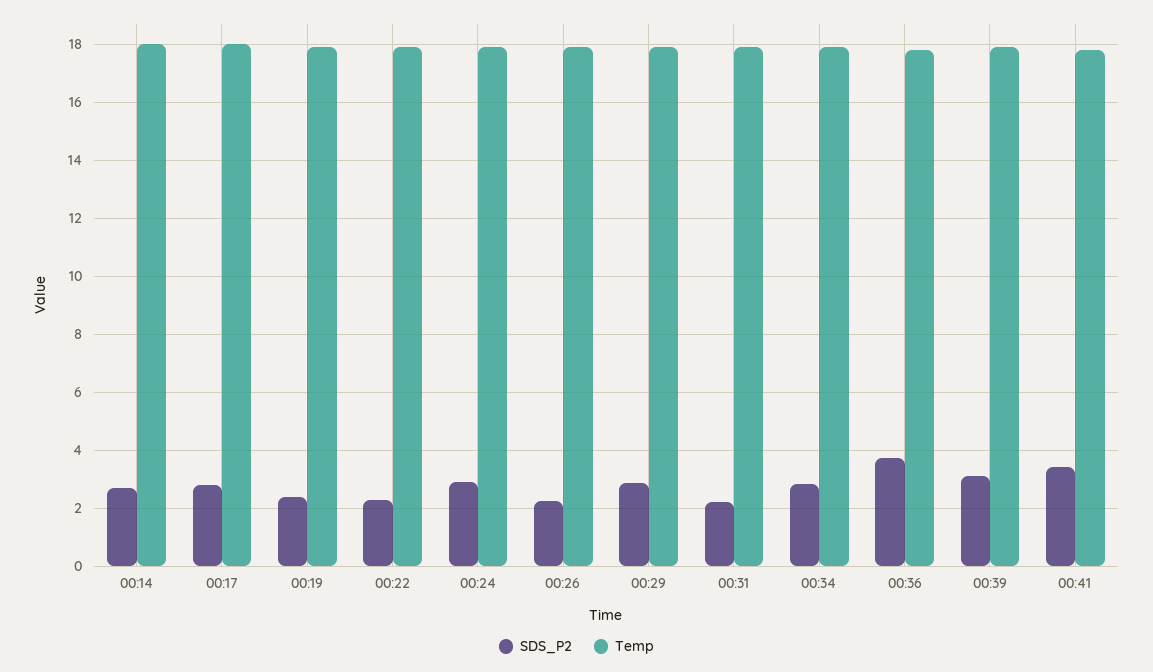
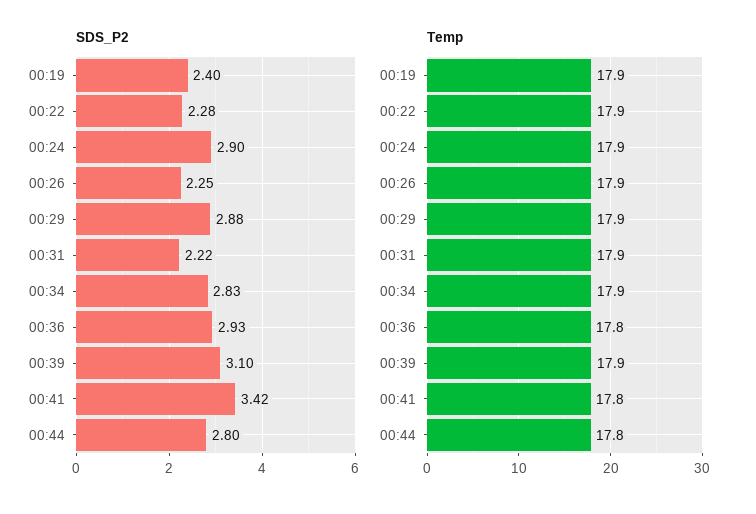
SDS_P2, 00:14: 2.75 -> none
Temp, 00:14: 18 -> none
SDS_P2, 00:17: 2.75 -> none
Temp, 00:17: 18 -> none
SDS_P2, 00:36: 3.75 -> 2.93
SDS_P2, 00:44: none -> 2.8
Temp, 00:44: none -> 17.8

